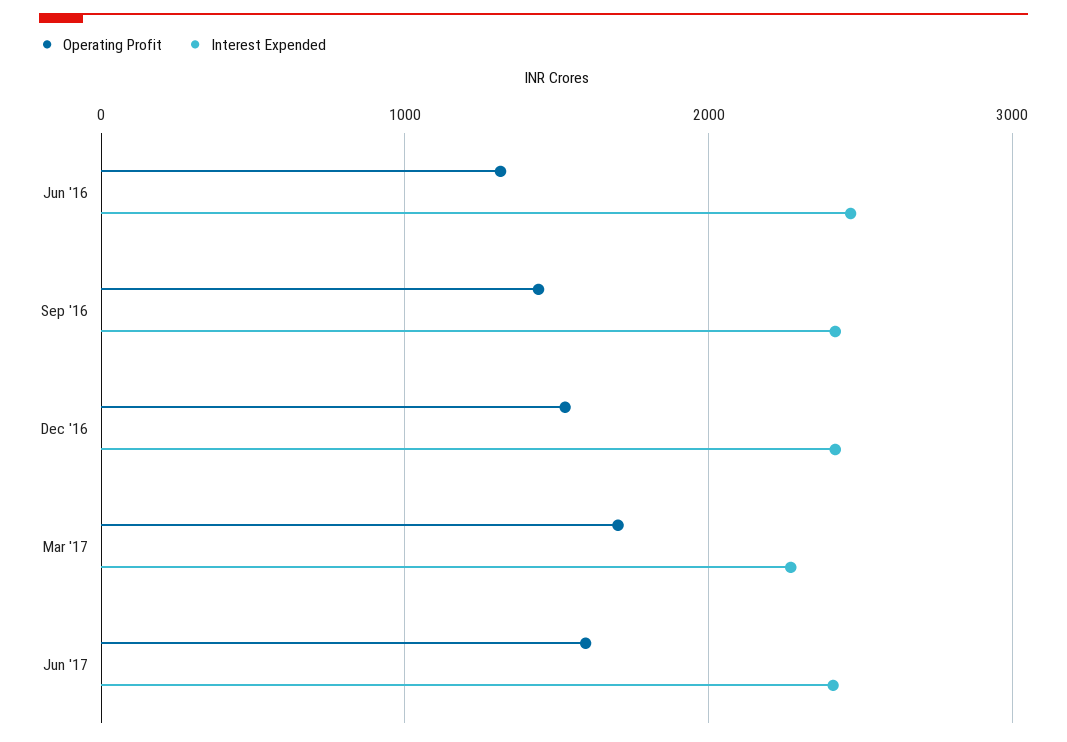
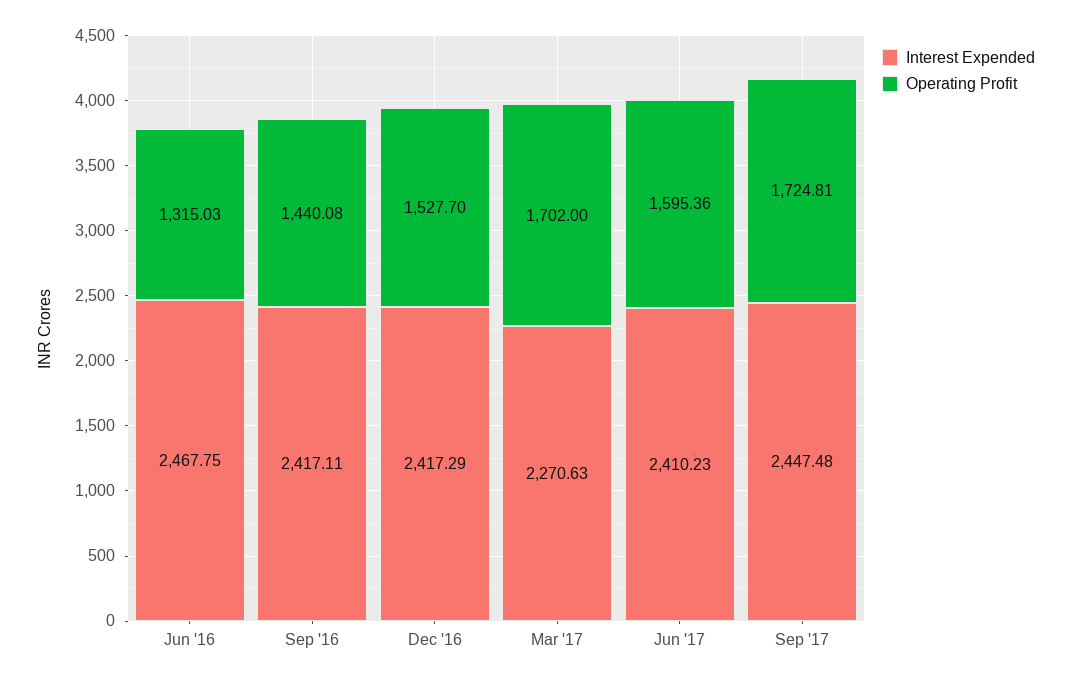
Interest Expended, Sep '17: none -> 2447.48
Operating Profit, Sep '17: none -> 1724.81

